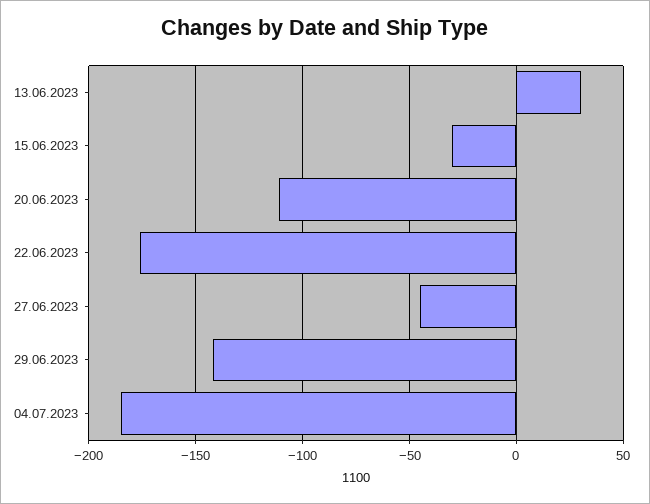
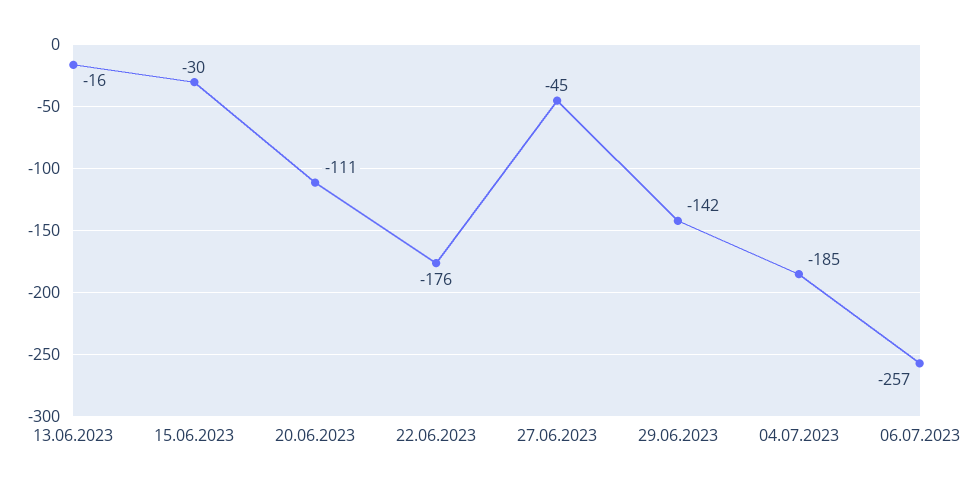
13.06.2023: 30 -> -16
06.07.2023: none -> -257

